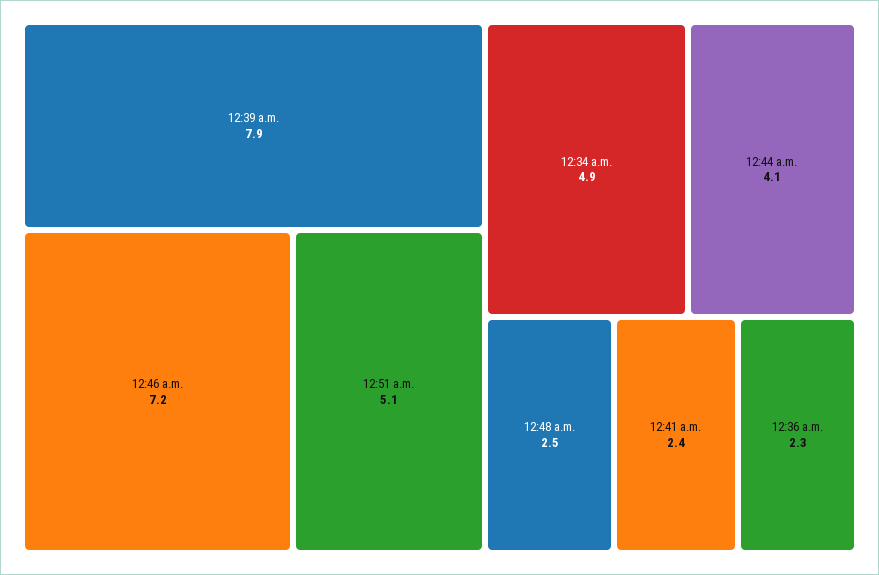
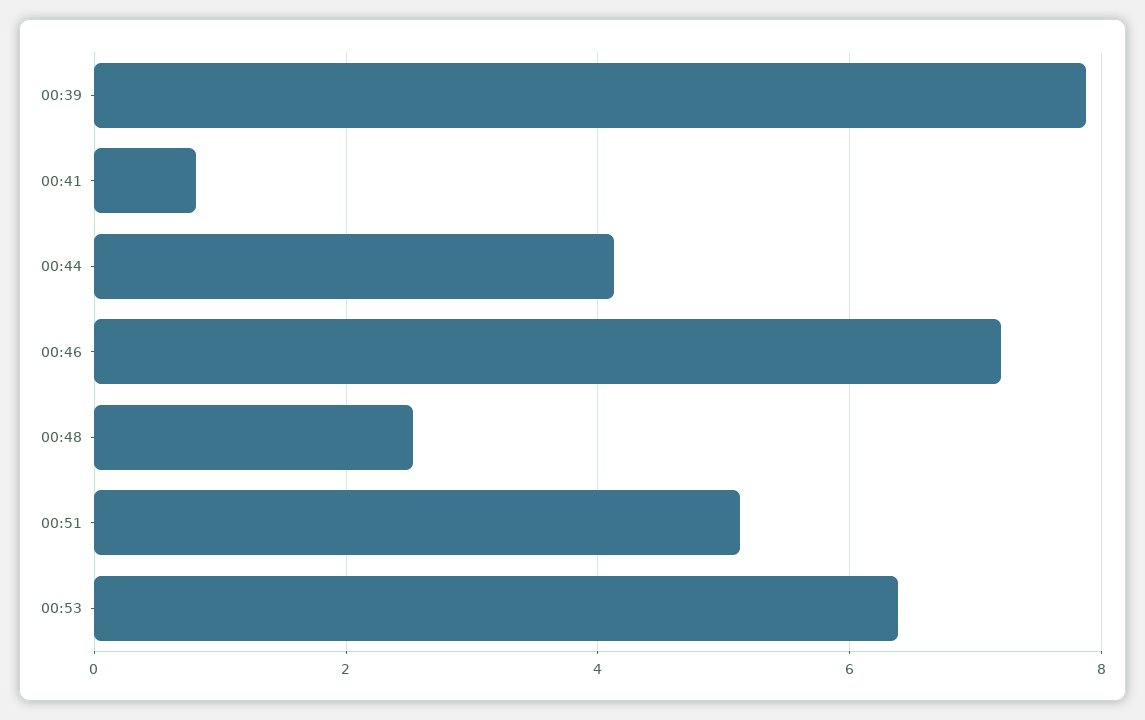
12:34 a.m.: 4.9 -> none
12:41 a.m.: 2.4 -> 0.8
12:36 a.m.: 2.3 -> none
00:53: none -> 6.4

